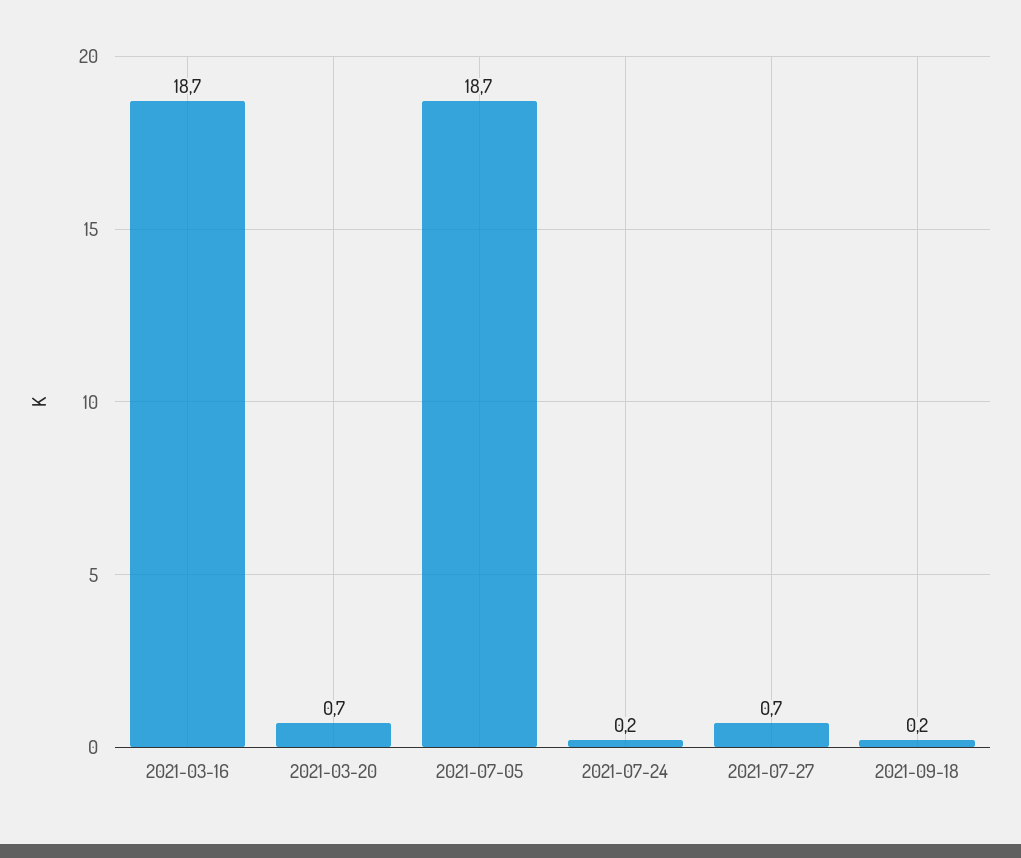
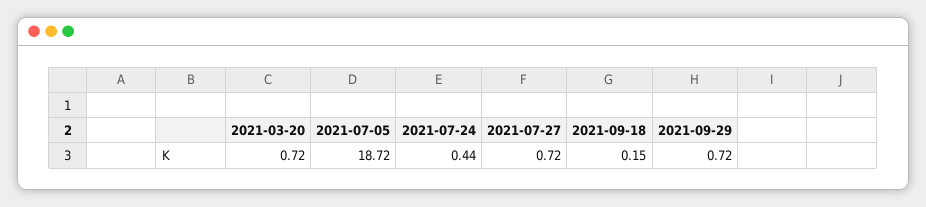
2021-03-16: 18.7 -> none
2021-07-24: 0.2 -> 0.44
2021-09-29: none -> 0.72

